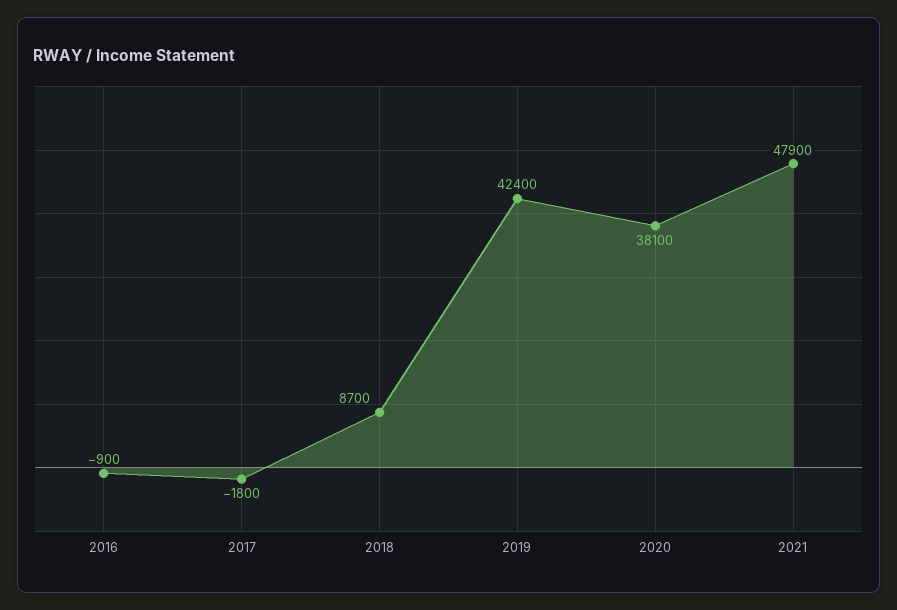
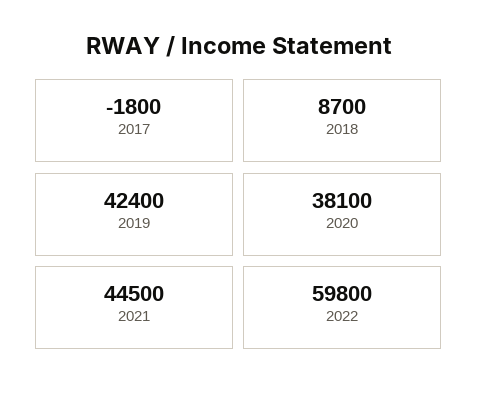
2016: -900 -> none
2021: 47900 -> 44500
2022: none -> 59800

